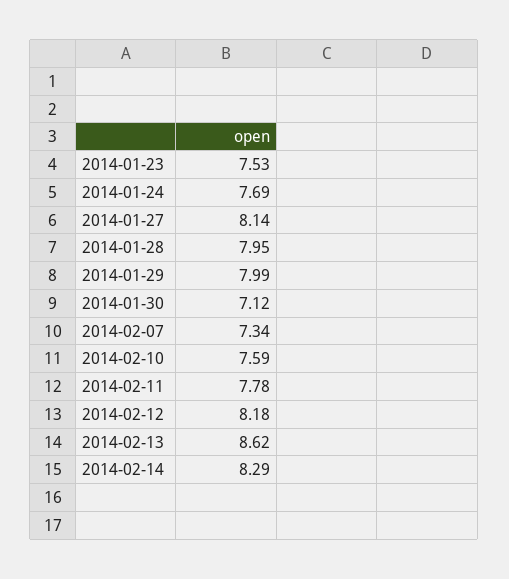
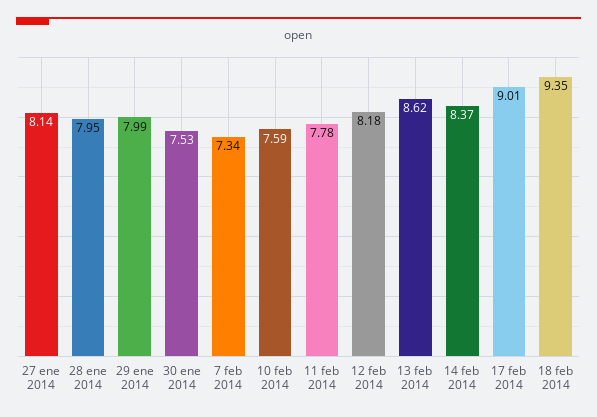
2014-01-23: 7.53 -> none
2014-01-24: 7.69 -> none
2014-01-30: 7.12 -> 7.53
2014-02-14: 8.29 -> 8.37
17 feb 2014: none -> 9.01
18 feb 2014: none -> 9.35

